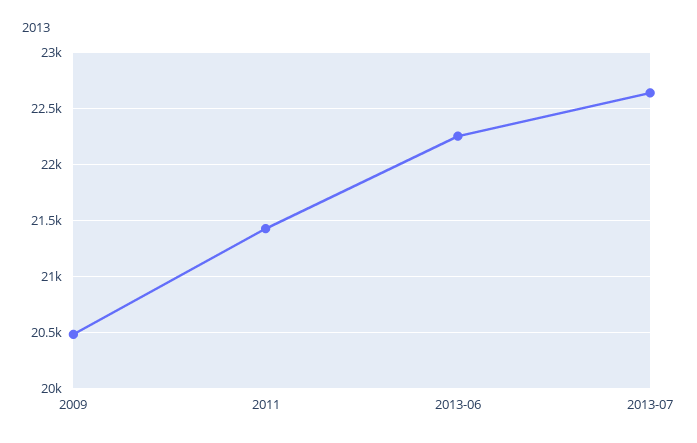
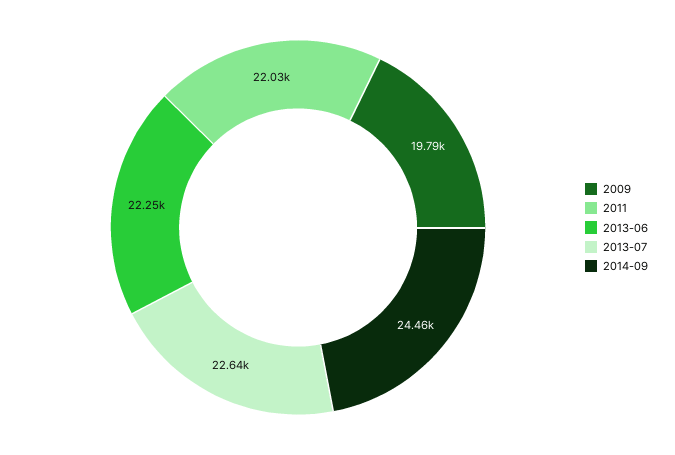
2009: 20500 -> 19790
2011: 21400 -> 22030
2014-09: none -> 24460

